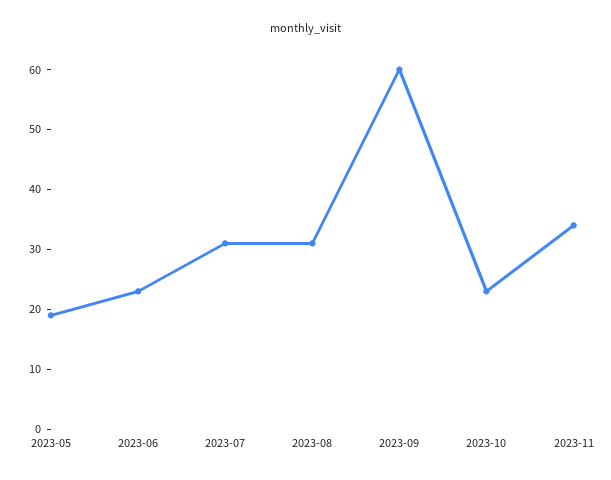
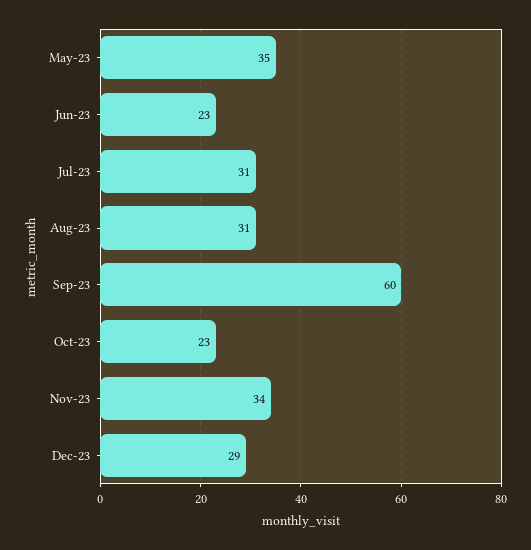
2023-05: 20 -> 35
Dec-23: none -> 29

